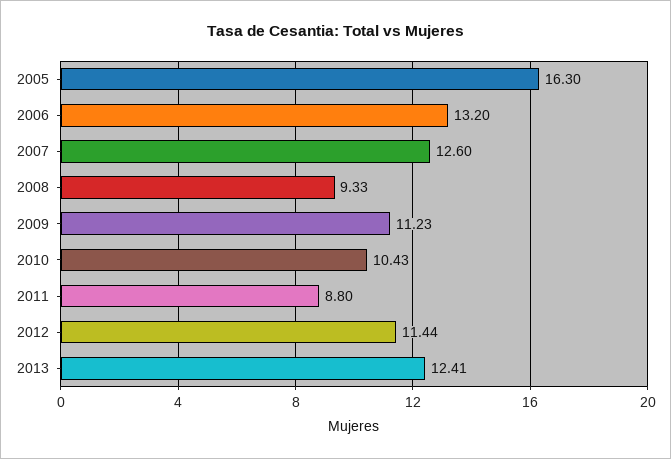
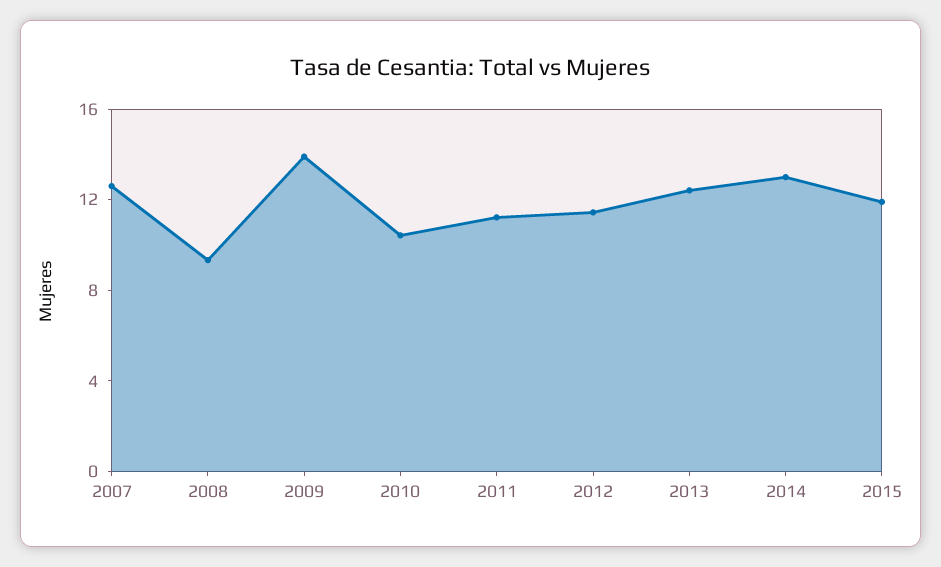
2005: 16.3 -> none
2006: 13.2 -> none
2009: 11.23 -> 14
2011: 8.8 -> 11
2014: none -> 13
2015: none -> 12

